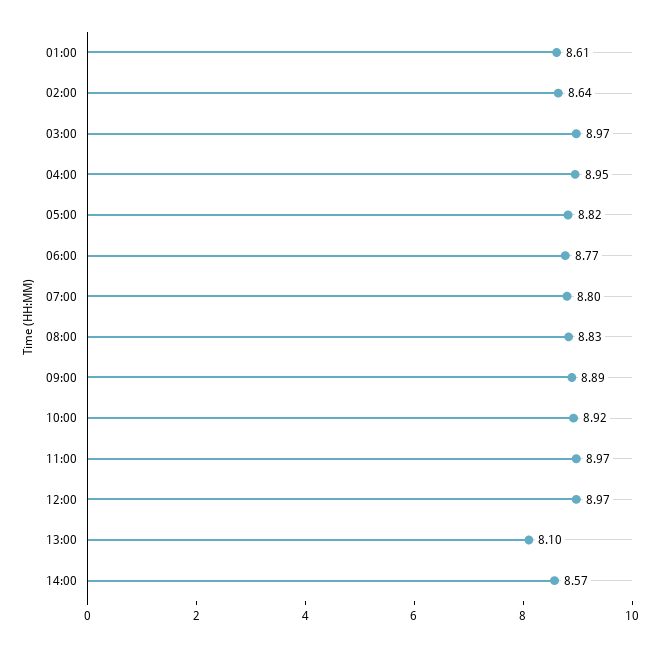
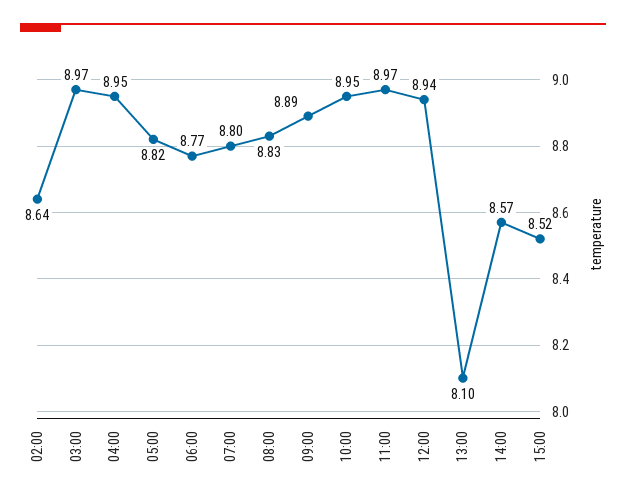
01:00: 8.61 -> none
10:00: 8.92 -> 8.95
12:00: 8.97 -> 8.94
15:00: none -> 8.52

